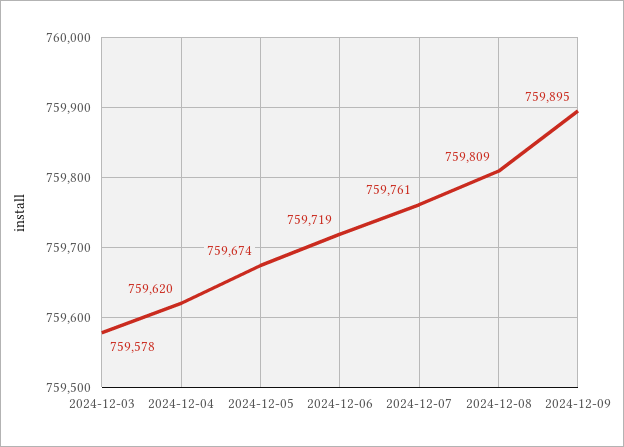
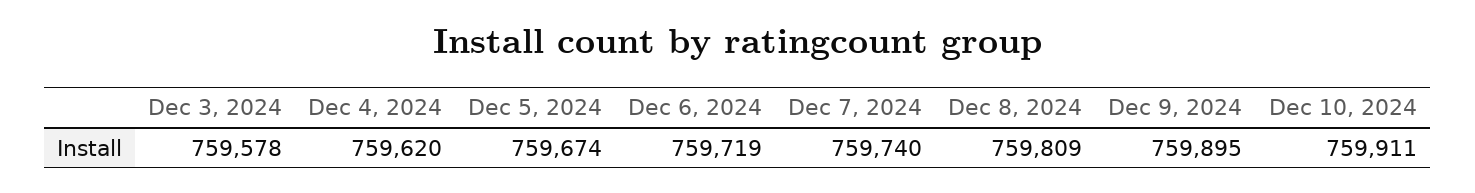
2024-12-07: 759761 -> 759740
Dec 10, 2024: none -> 759911

